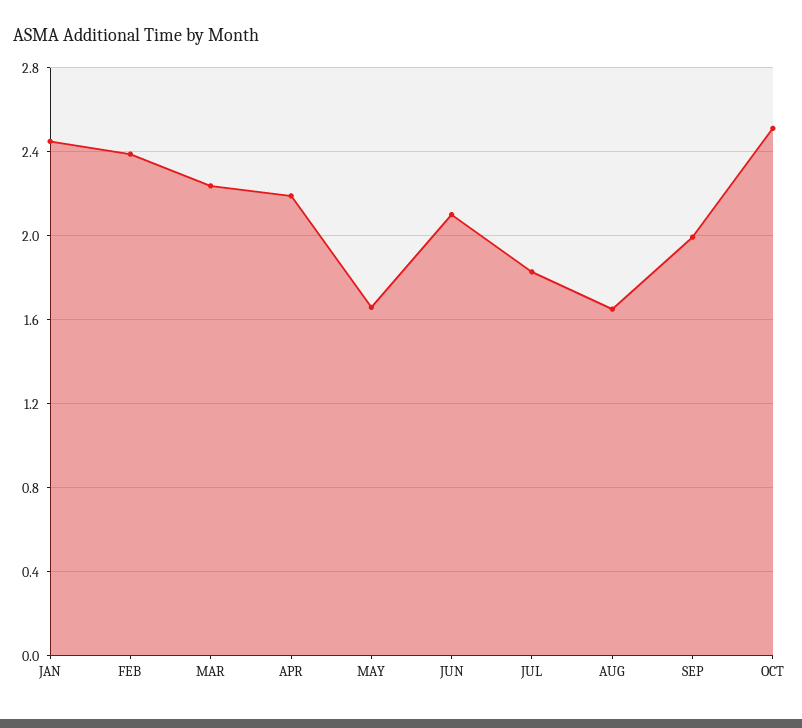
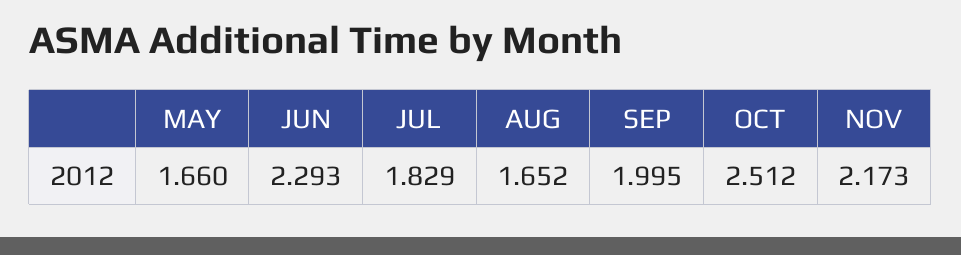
JAN: 2.45 -> none
FEB: 2.4 -> none
MAR: 2.25 -> none
APR: 2.2 -> none
JUN: 2.1 -> 2.293
NOV: none -> 2.173

